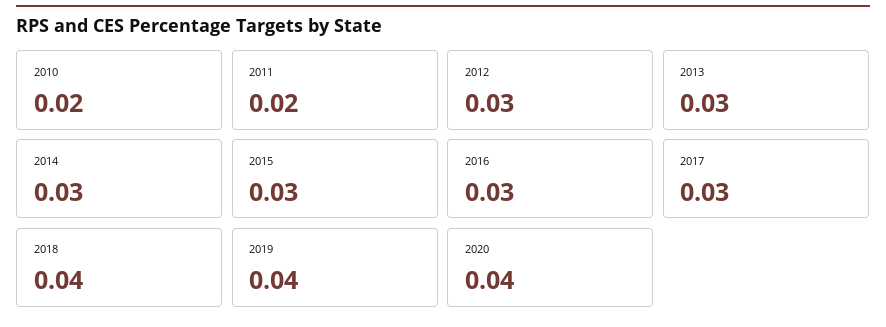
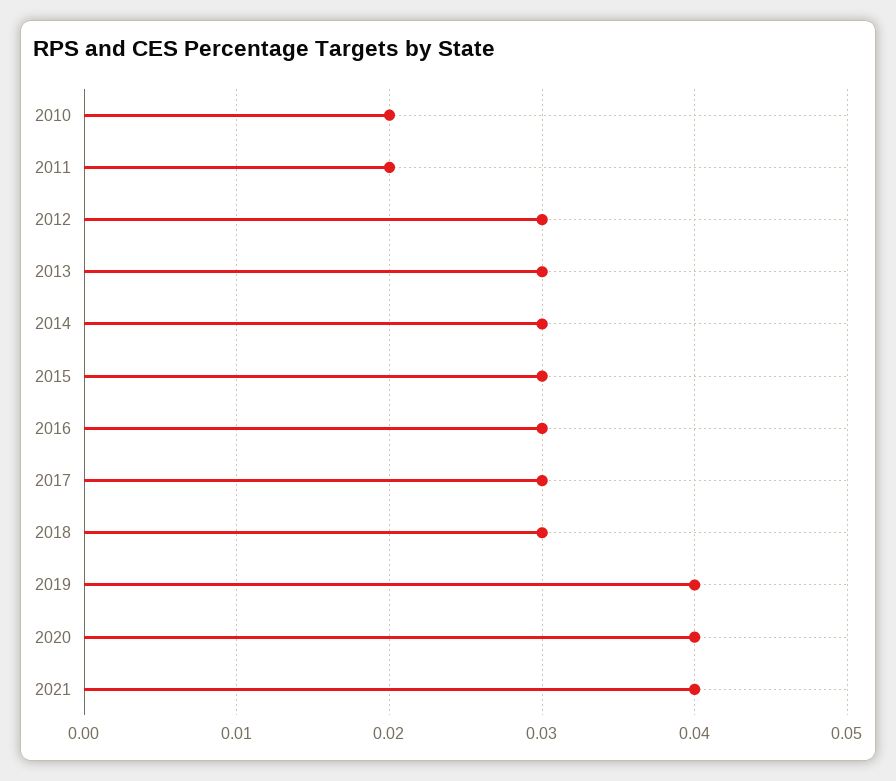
2018: 0.04 -> 0.03
2021: none -> 0.04

